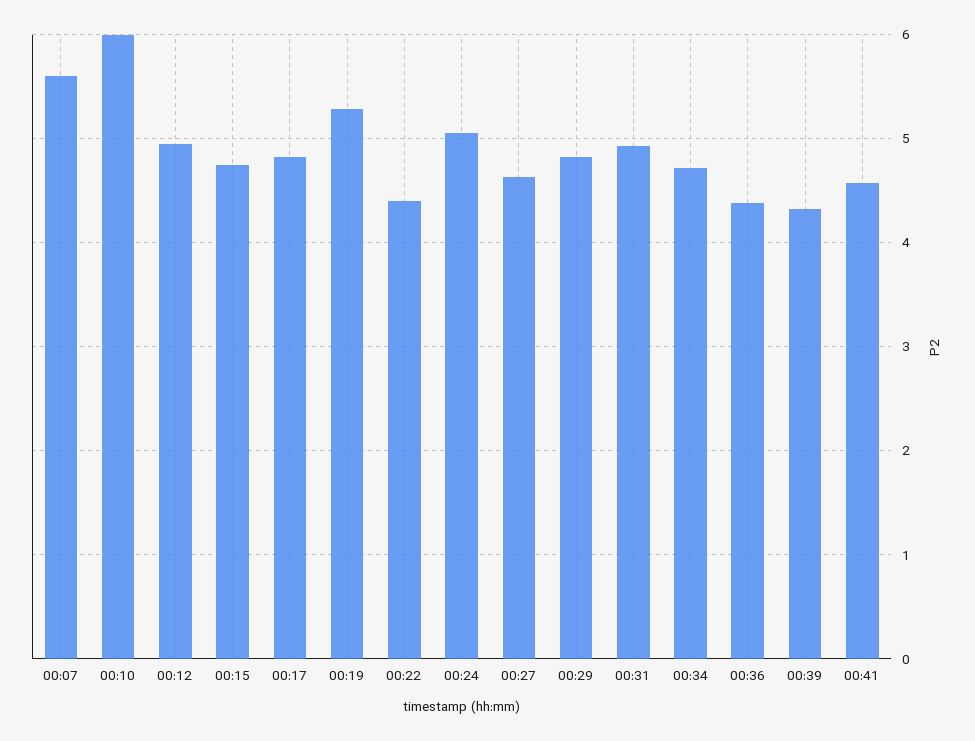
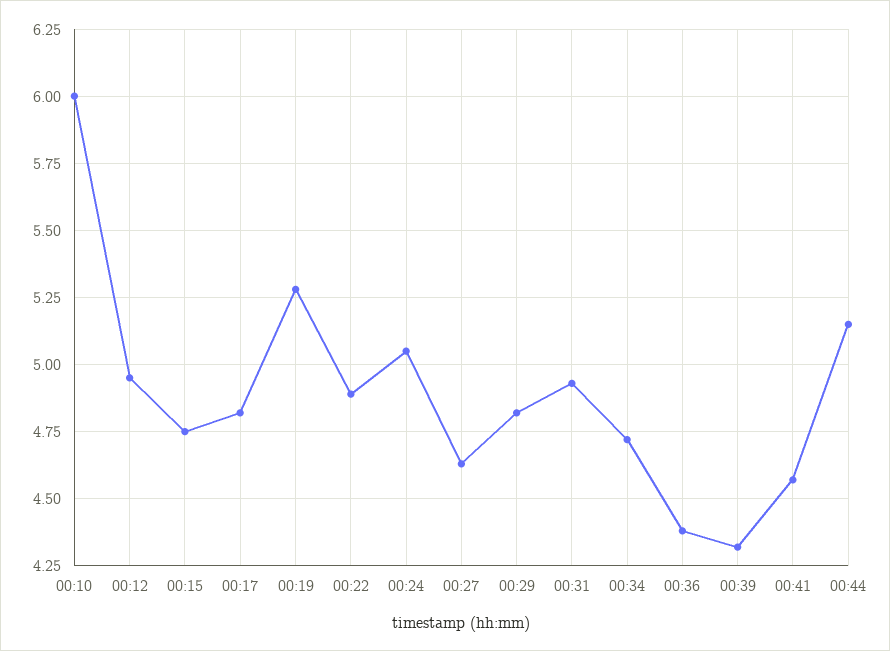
00:07: 5.6 -> none
00:22: 4.4 -> 4.9
00:44: none -> 5.15

